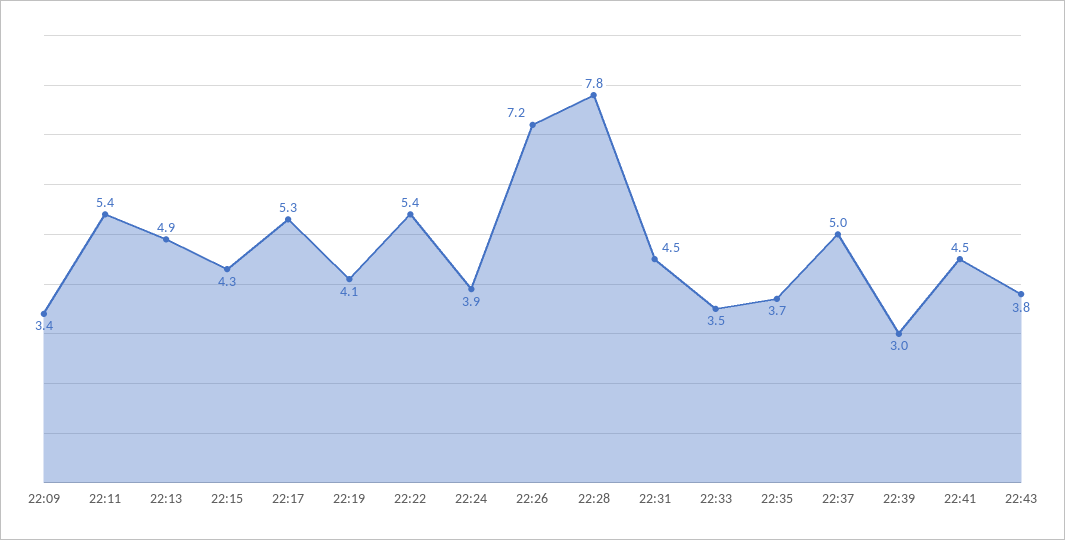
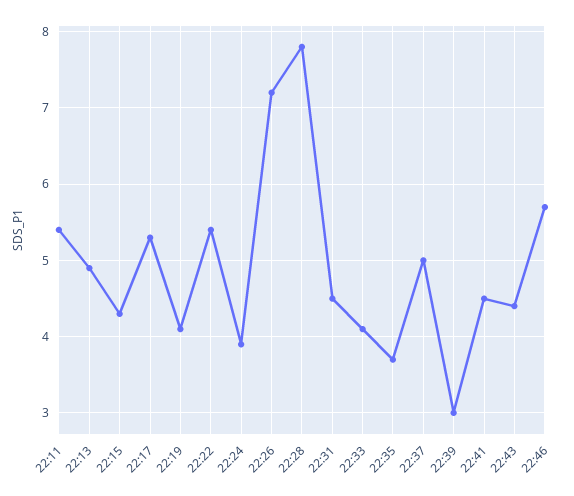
22:09: 3.4 -> none
22:33: 3.5 -> 4.1
22:43: 3.8 -> 4.4
22:46: none -> 5.7

